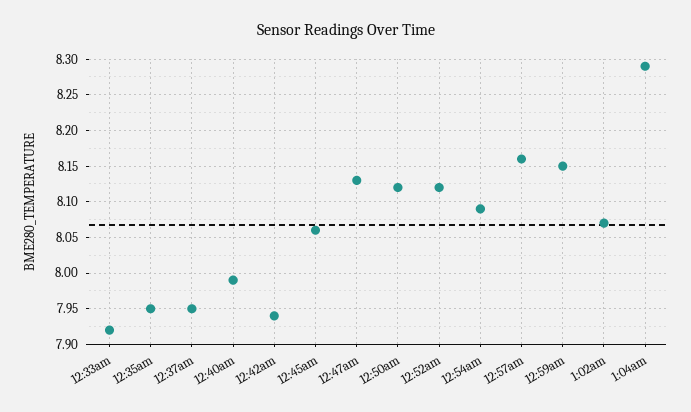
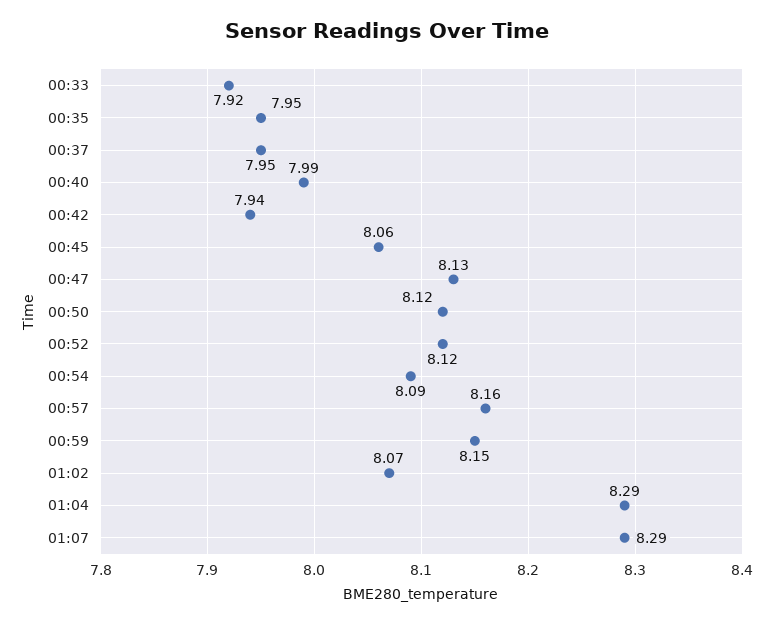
01:07: none -> 8.29

